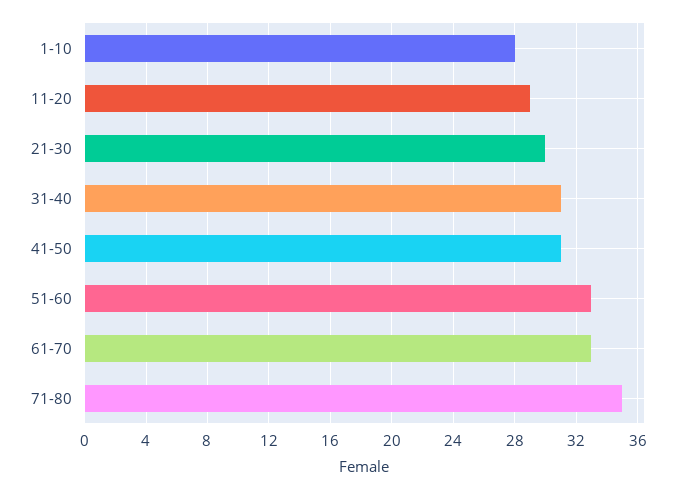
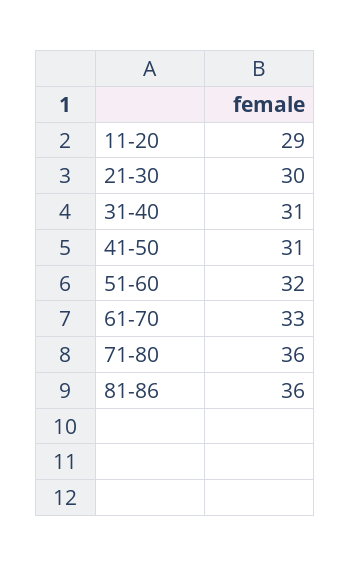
1-10: 28 -> none
51-60: 33 -> 32
71-80: 35 -> 36
81-86: none -> 36

